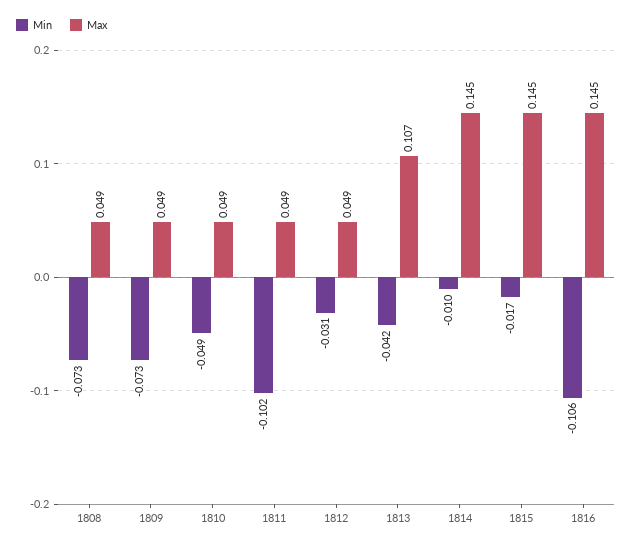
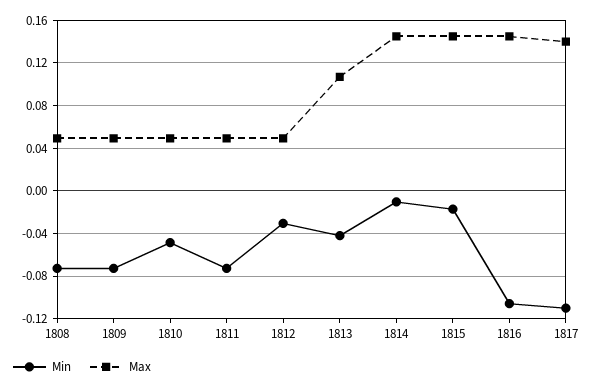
Min, 1811: -0.102 -> -0.07
Min, 1817: none -> -0.11
Max, 1817: none -> 0.14

